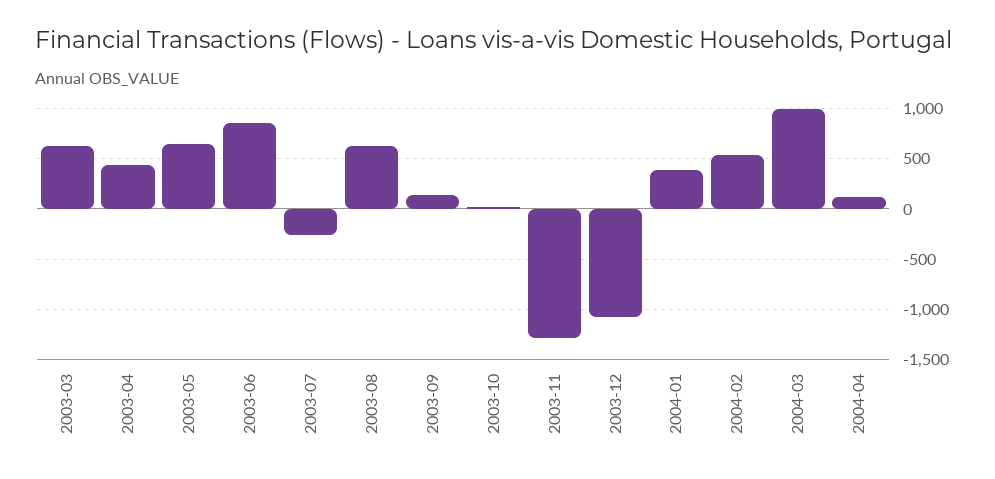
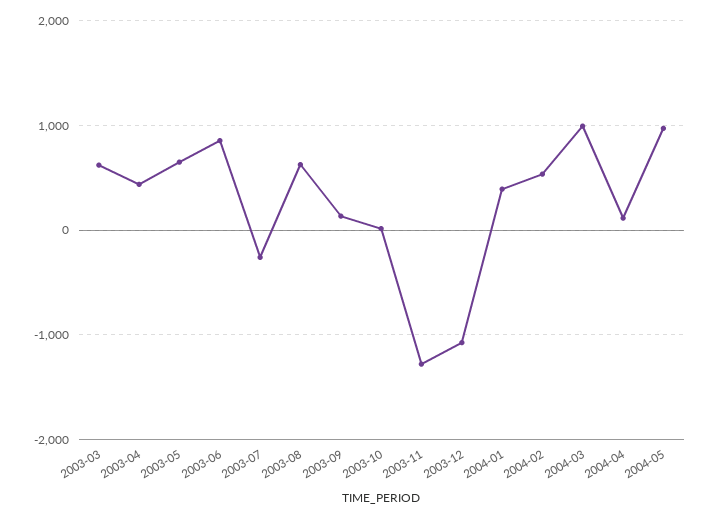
2004-05: none -> 1000

